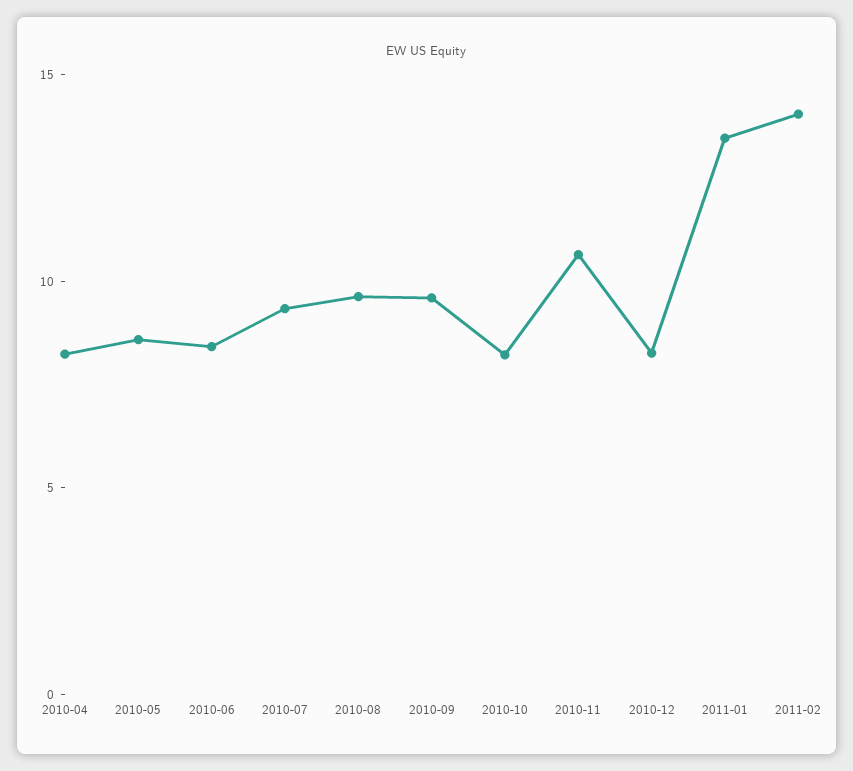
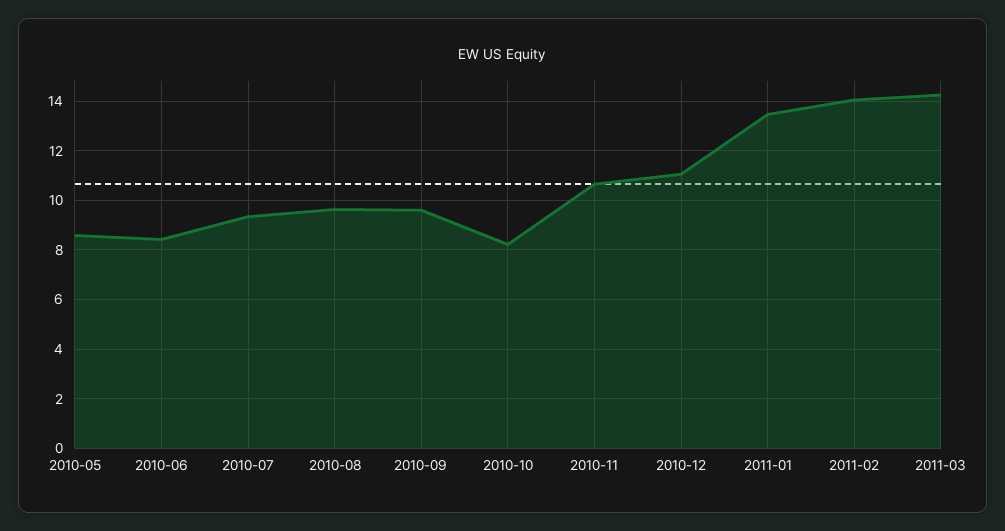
2010-04: 8 -> none
2010-12: 8 -> 11
2011-03: none -> 14.25

